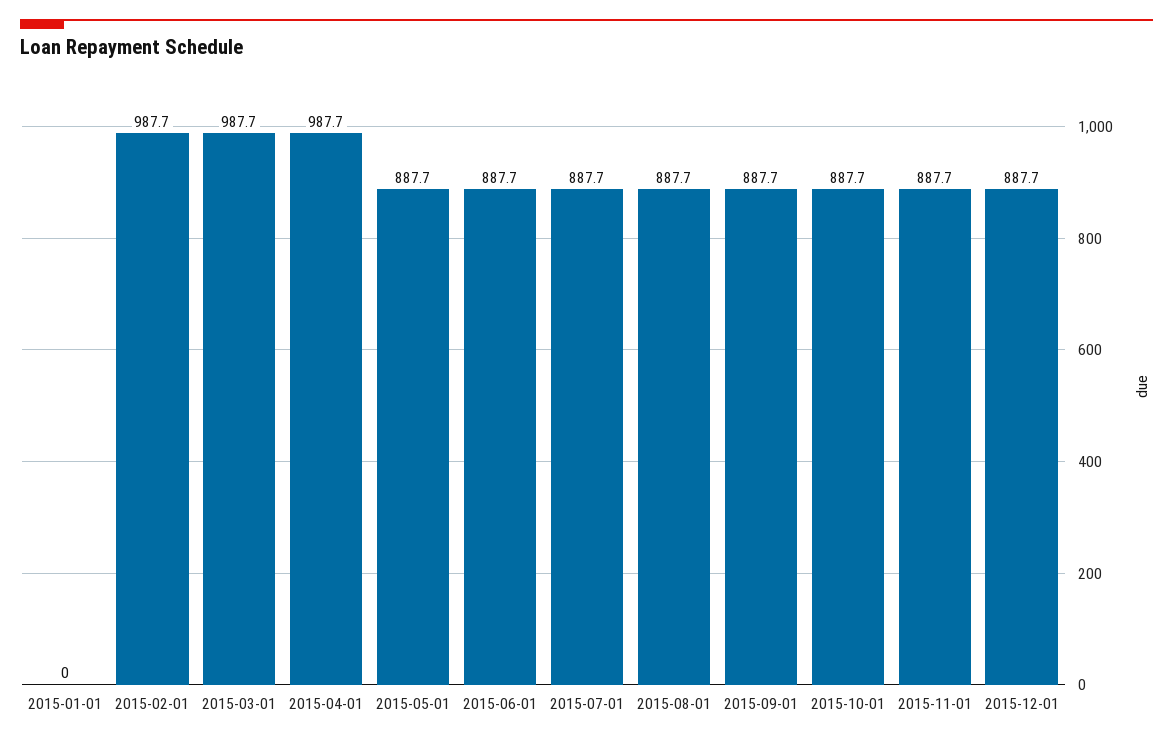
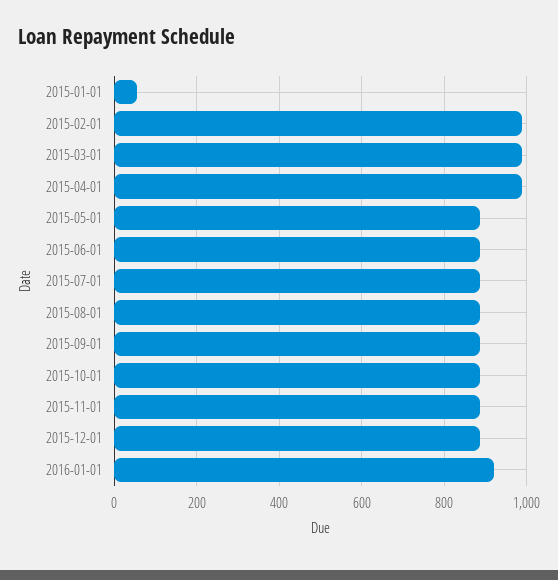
2015-01-01: 0 -> 60
2016-01-01: none -> 920

